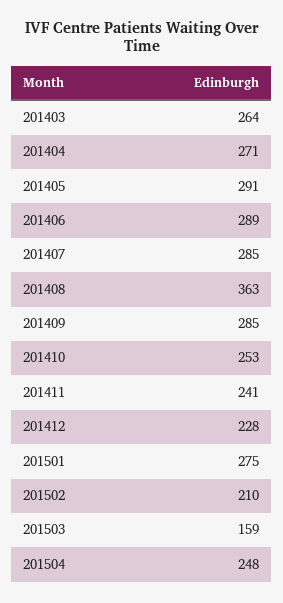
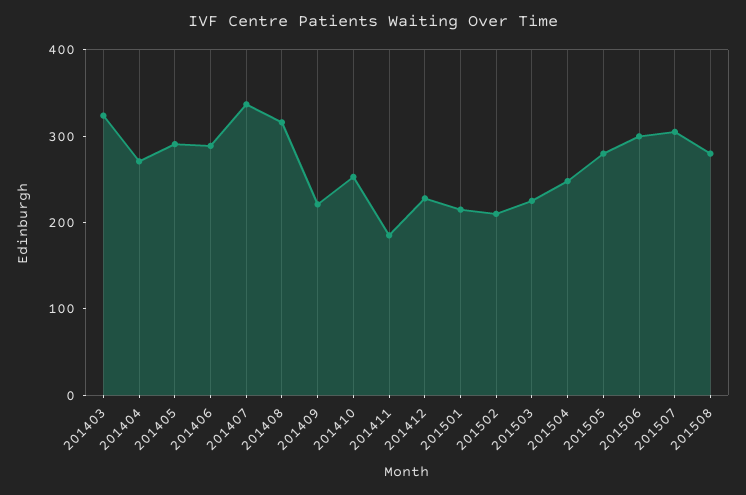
201403: 264 -> 320
201407: 285 -> 340
201408: 363 -> 320
201409: 285 -> 220
201411: 241 -> 180
201501: 275 -> 220
201503: 159 -> 220
201505: none -> 280
201506: none -> 300
201507: none -> 300
201508: none -> 280

